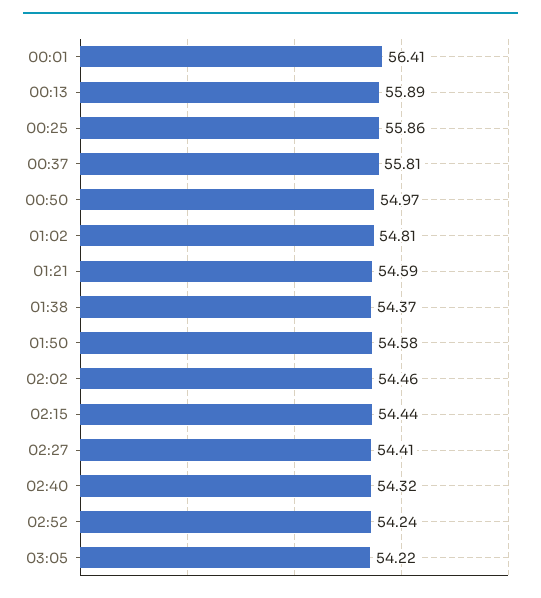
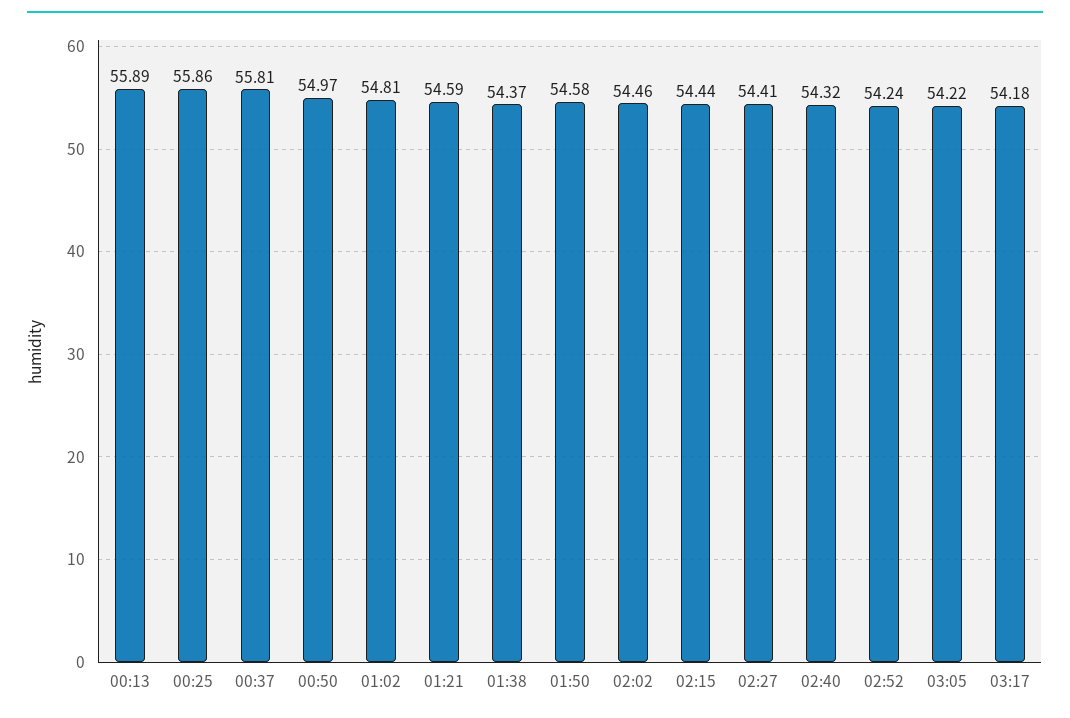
00:01: 56.41 -> none
03:17: none -> 54.18

